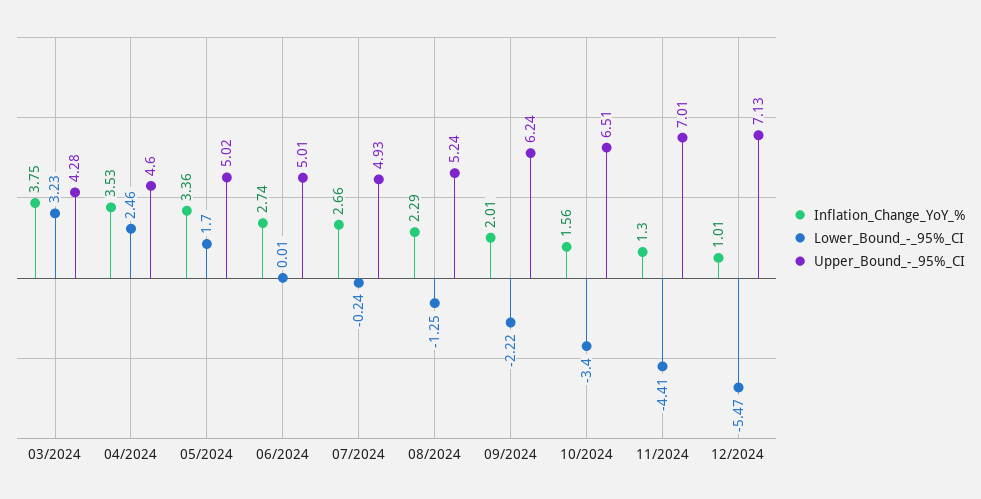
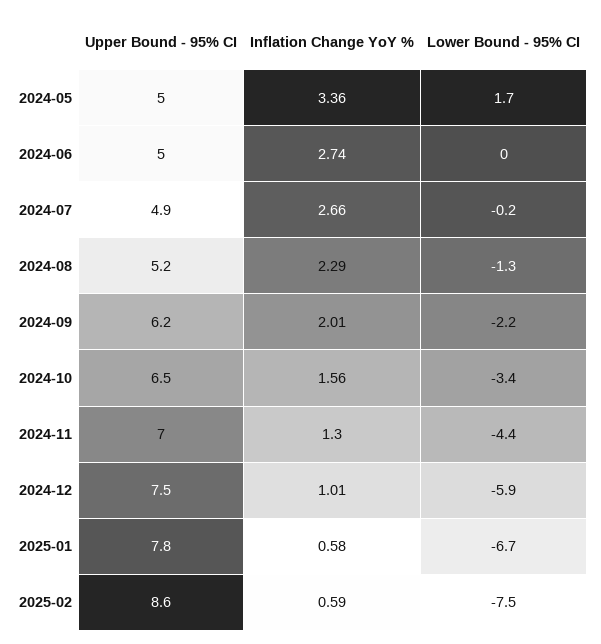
Inflation_Change_YoY_%, 03/2024: 3.75 -> none
Lower_Bound_-_95%_CI, 03/2024: 3.23 -> none
Upper_Bound_-_95%_CI, 03/2024: 4.28 -> none
Inflation_Change_YoY_%, 04/2024: 3.53 -> none
Lower_Bound_-_95%_CI, 04/2024: 2.46 -> none
Upper_Bound_-_95%_CI, 04/2024: 4.6 -> none
Lower_Bound_-_95%_CI, 12/2024: -5.47 -> -5.9
Upper_Bound_-_95%_CI, 12/2024: 7.13 -> 7.5
Upper_Bound_-_95%_CI, 2025-01: none -> 7.8
Inflation_Change_YoY_%, 2025-01: none -> 0.58
Lower_Bound_-_95%_CI, 2025-01: none -> -6.7
Upper_Bound_-_95%_CI, 2025-02: none -> 8.6
Inflation_Change_YoY_%, 2025-02: none -> 0.59
Lower_Bound_-_95%_CI, 2025-02: none -> -7.5

